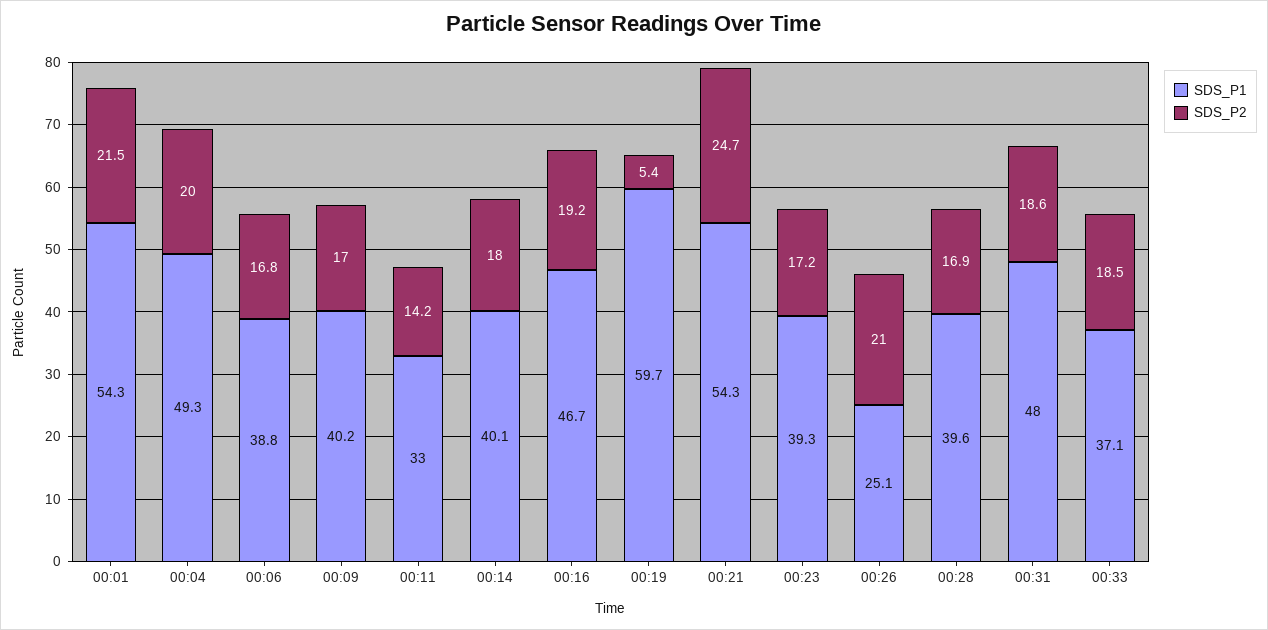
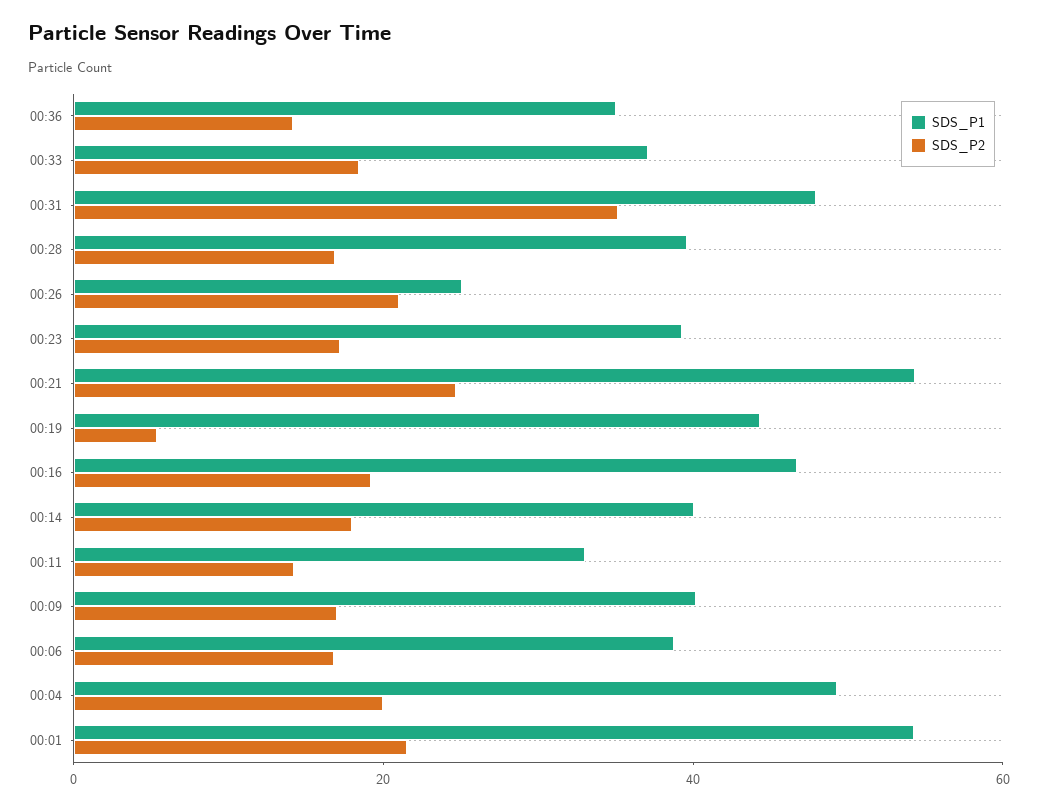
SDS_P1, 00:19: 59.7 -> 45
SDS_P2, 00:31: 18.6 -> 35
SDS_P1, 00:36: none -> 35
SDS_P2, 00:36: none -> 15

